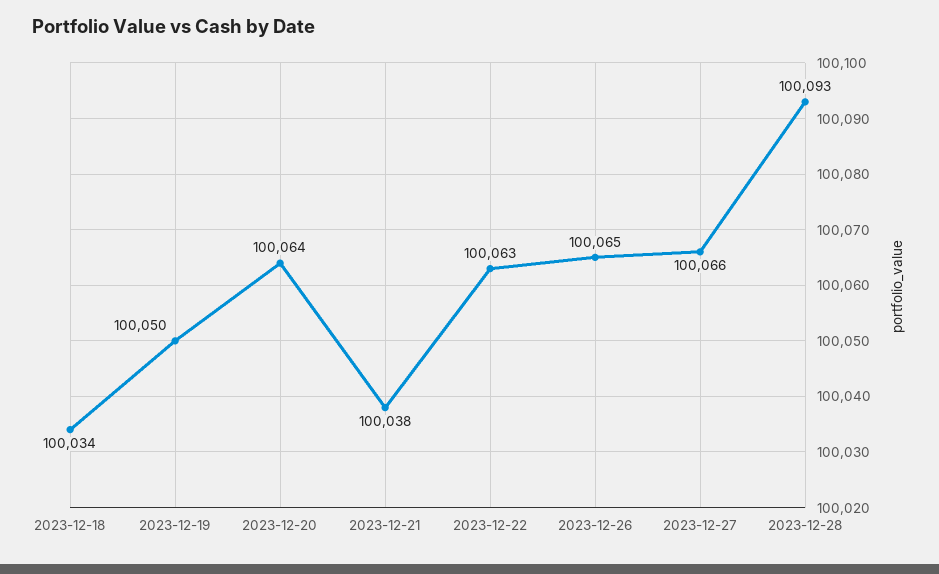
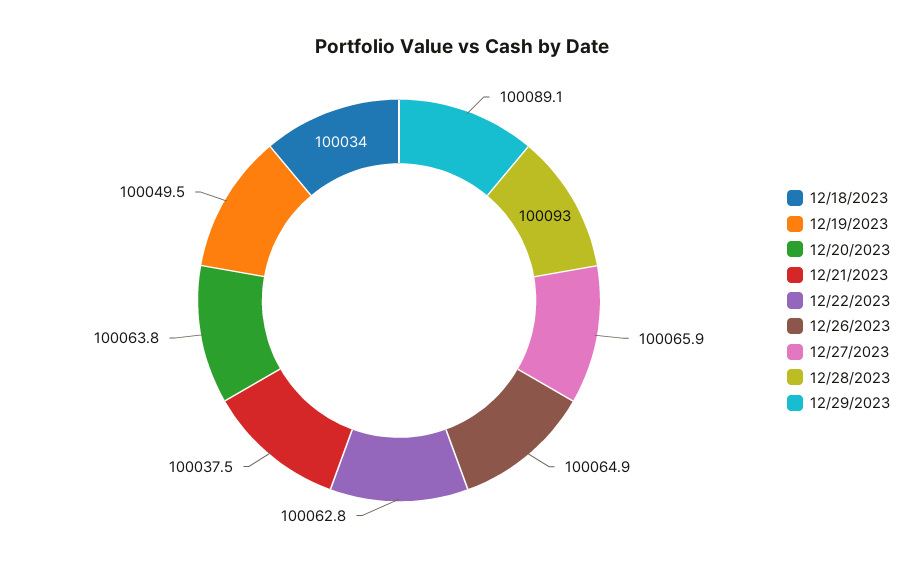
12/29/2023: none -> 100089.1

